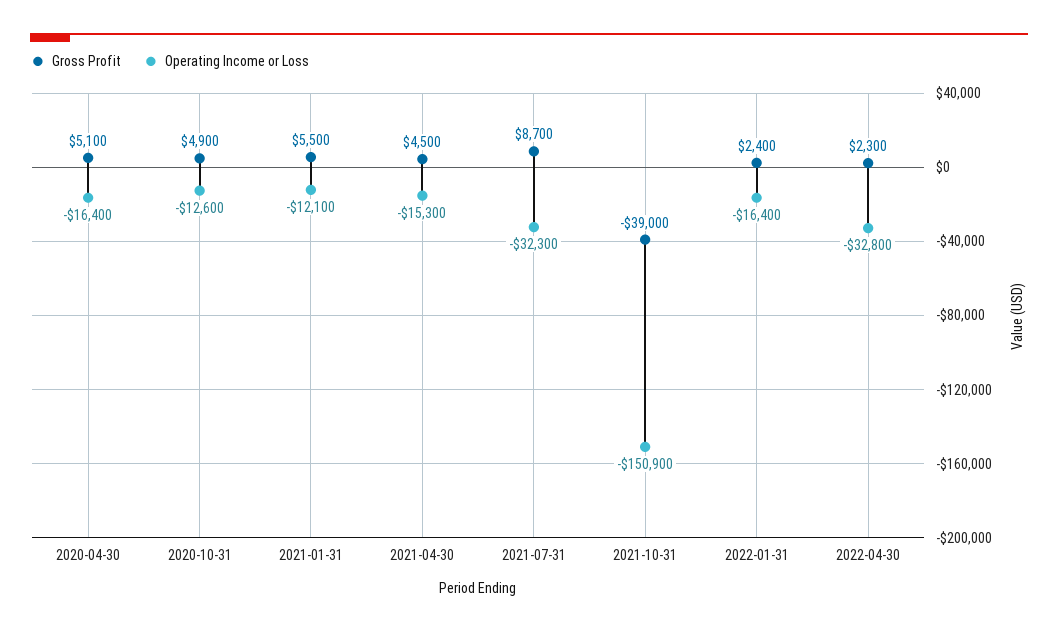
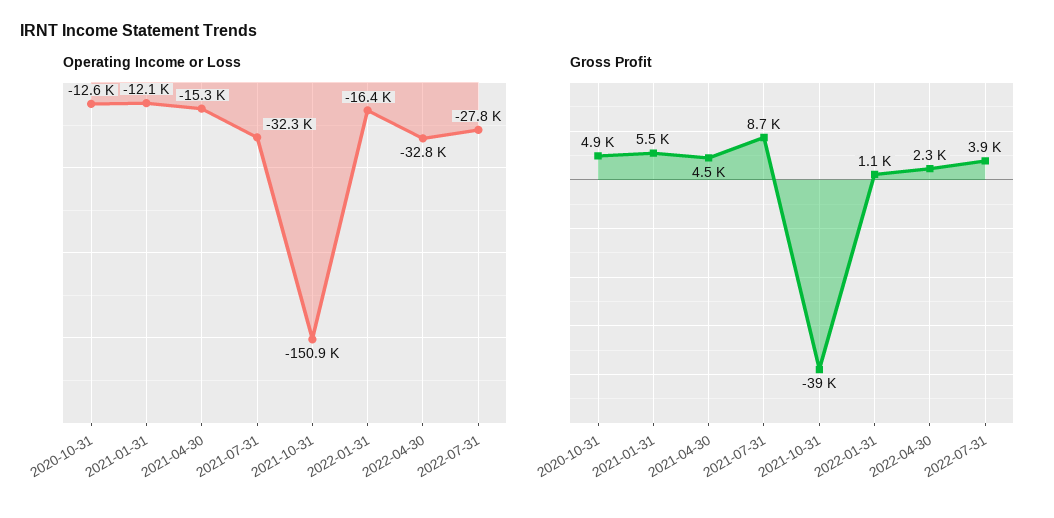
Gross Profit, 2020-04-30: 5100 -> none
Operating Income or Loss, 2020-04-30: -16400 -> none
Gross Profit, 2022-01-31: 2400 -> 1100
Operating Income or Loss, 2022-07-31: none -> -27800
Gross Profit, 2022-07-31: none -> 3900

